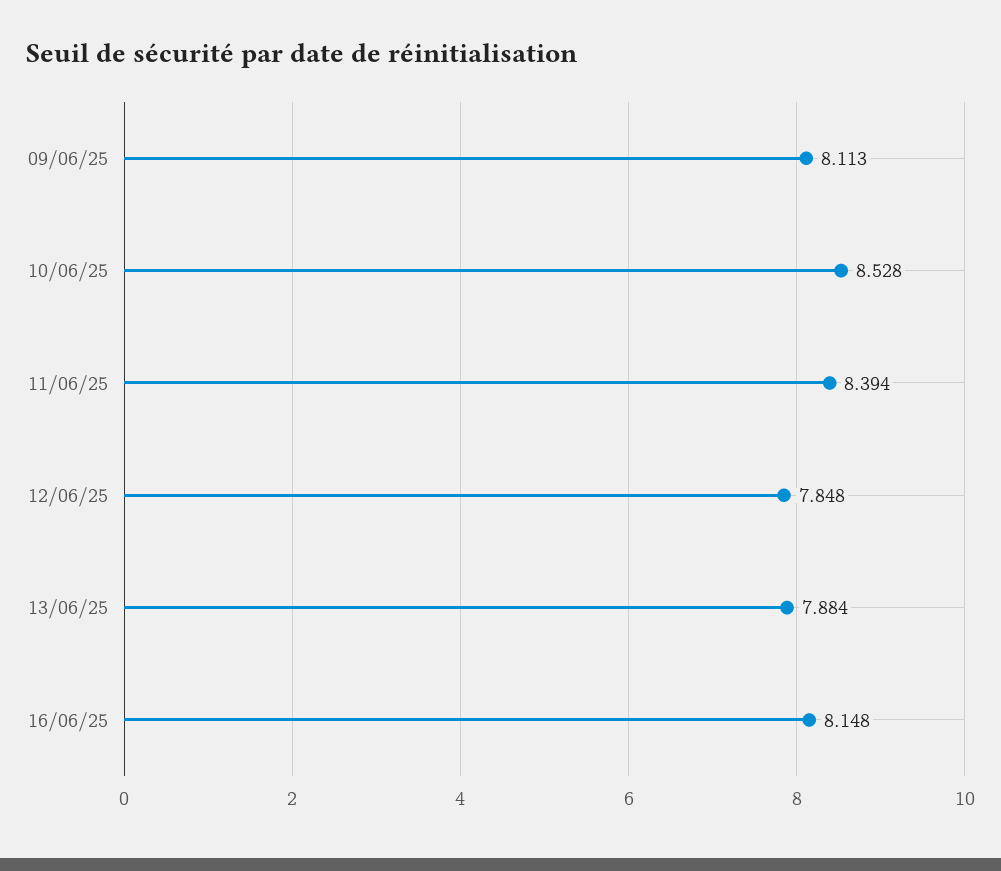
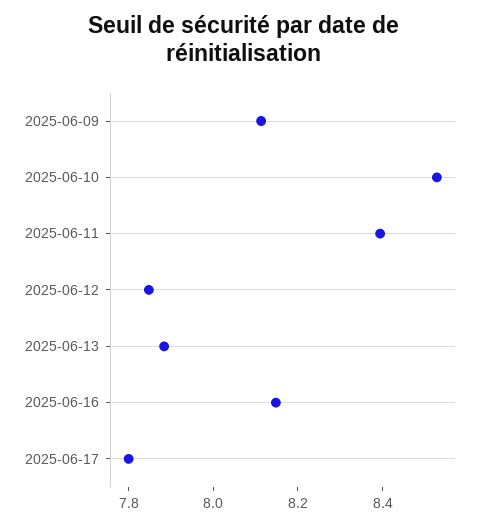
2025-06-17: none -> 7.8

